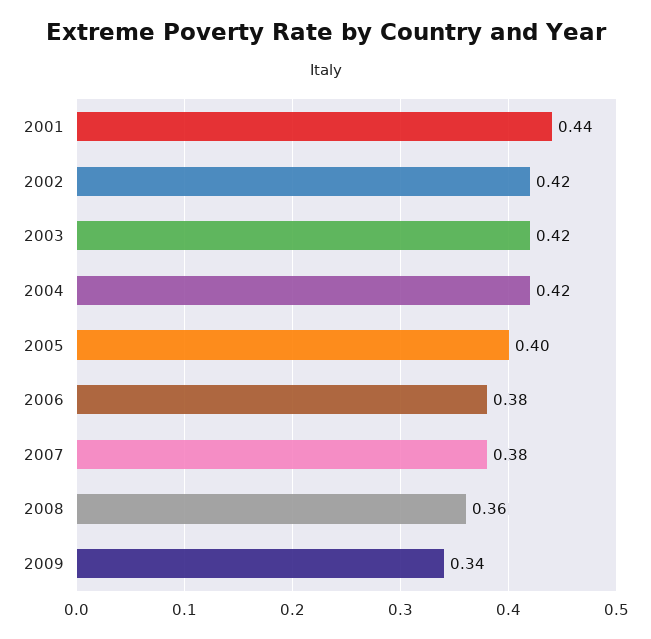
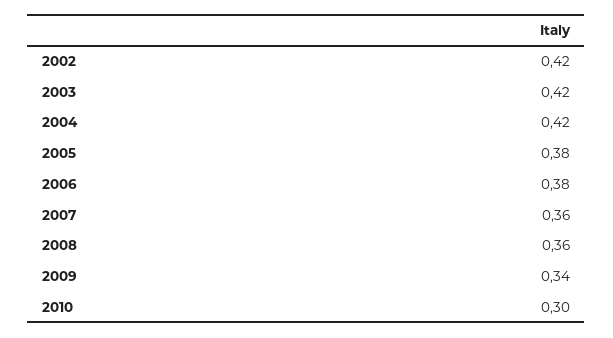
2001: 0.44 -> none
2005: 0.4 -> 0.38
2007: 0.38 -> 0.36
2010: none -> 0.3

